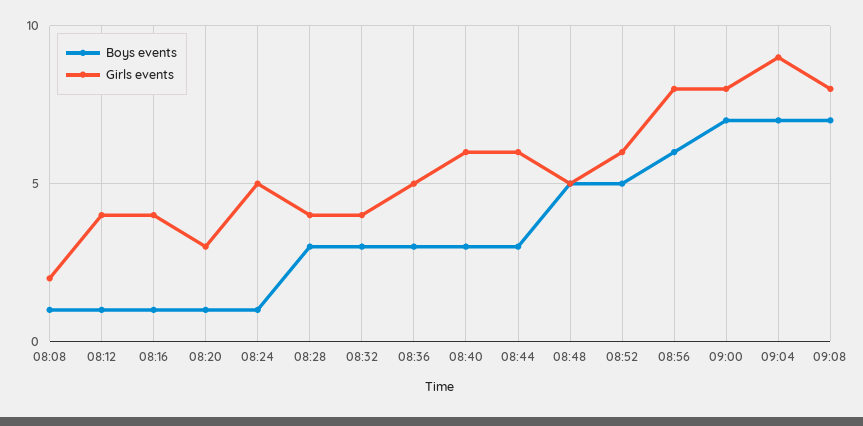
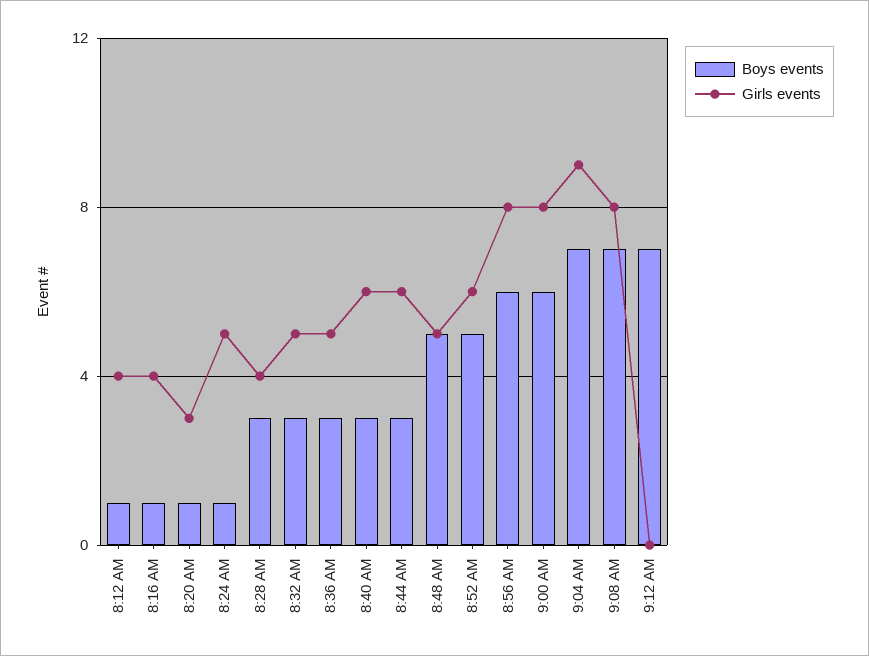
Boys events, 08:08: 1 -> none
Girls events, 08:08: 2 -> none
Girls events, 08:32: 4 -> 5
Boys events, 09:00: 7 -> 6
Boys events, 9:12 AM: none -> 7
Girls events, 9:12 AM: none -> 0

